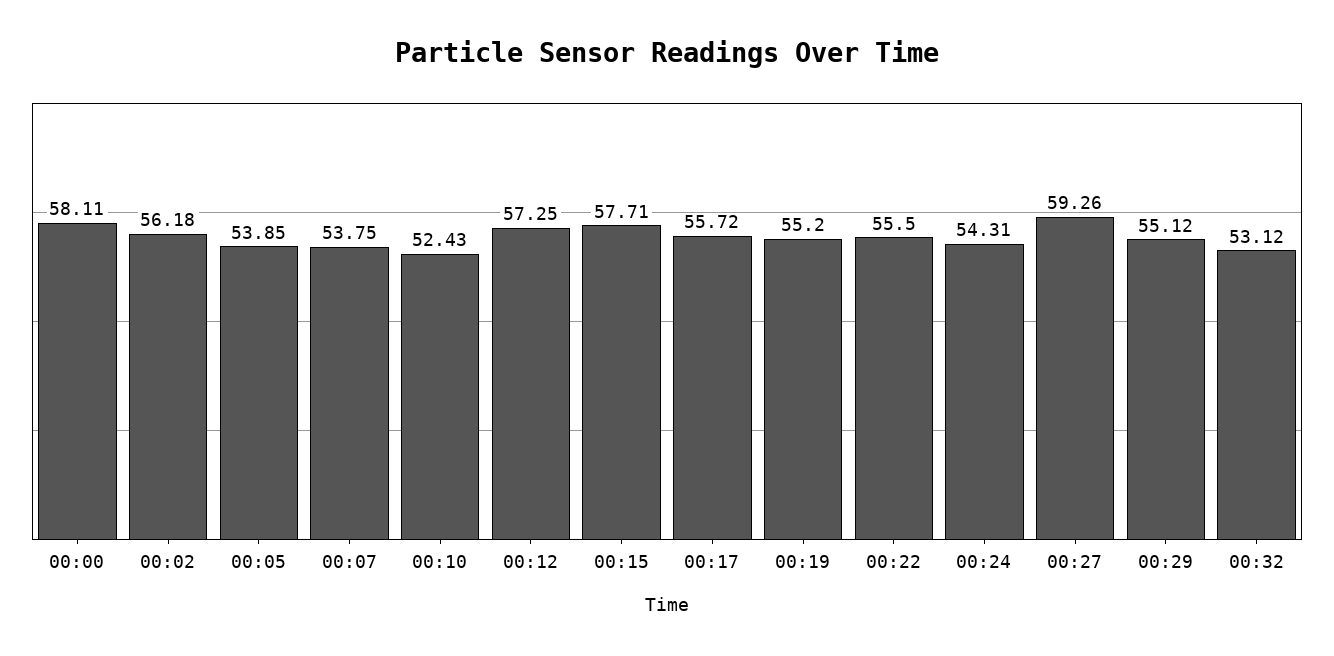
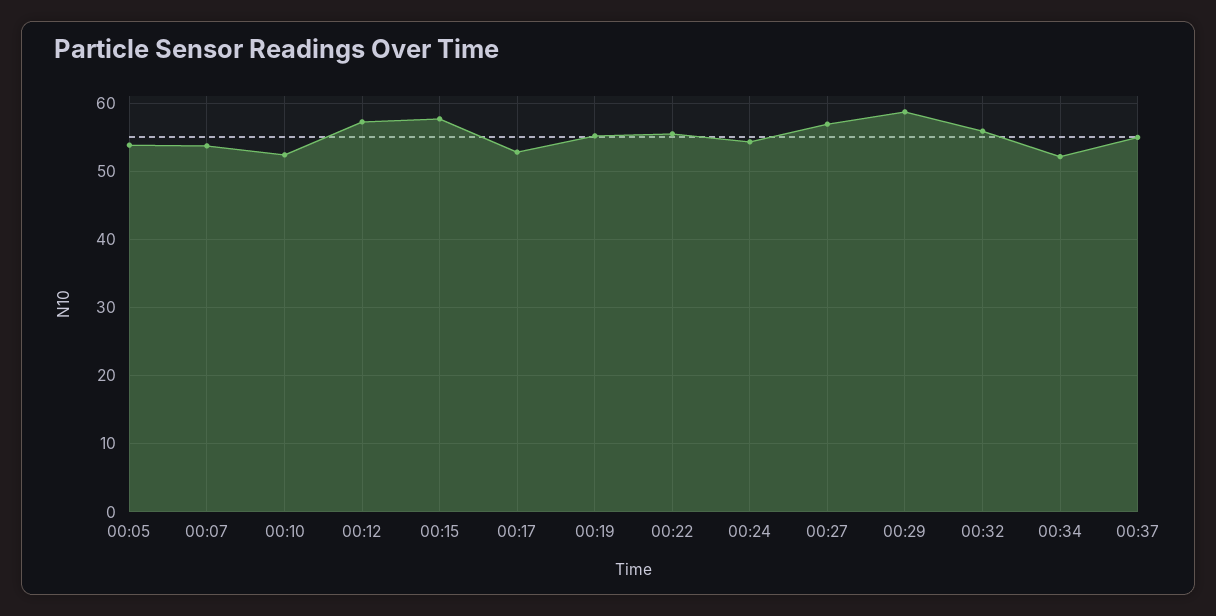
00:00: 58.11 -> none
00:02: 56.18 -> none
00:17: 55.72 -> 53
00:27: 59.26 -> 57
00:29: 55.12 -> 59
00:32: 53.12 -> 56
00:34: none -> 52
00:37: none -> 55

